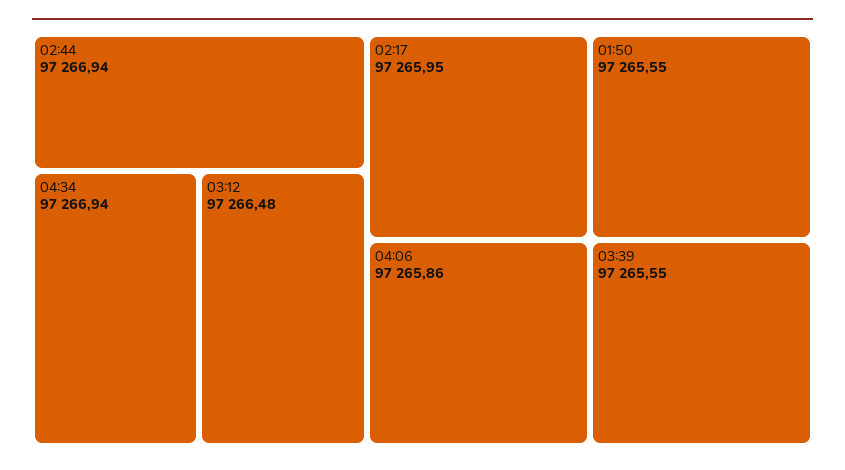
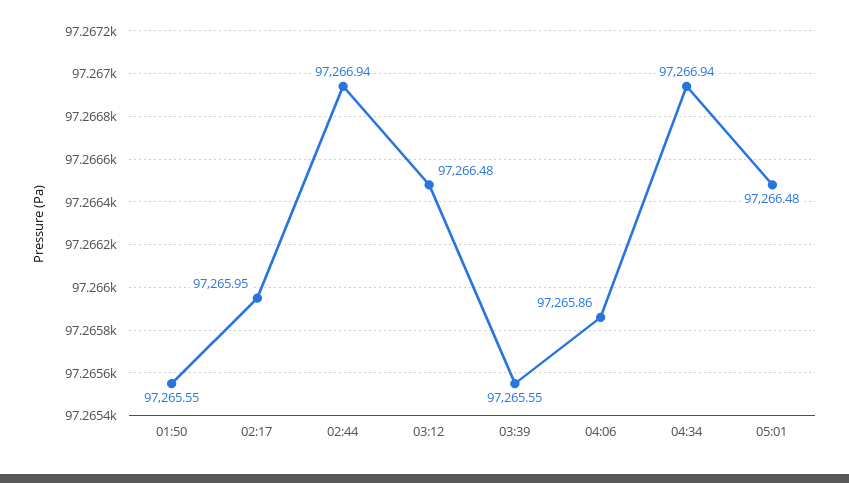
05:01: none -> 97266.48

